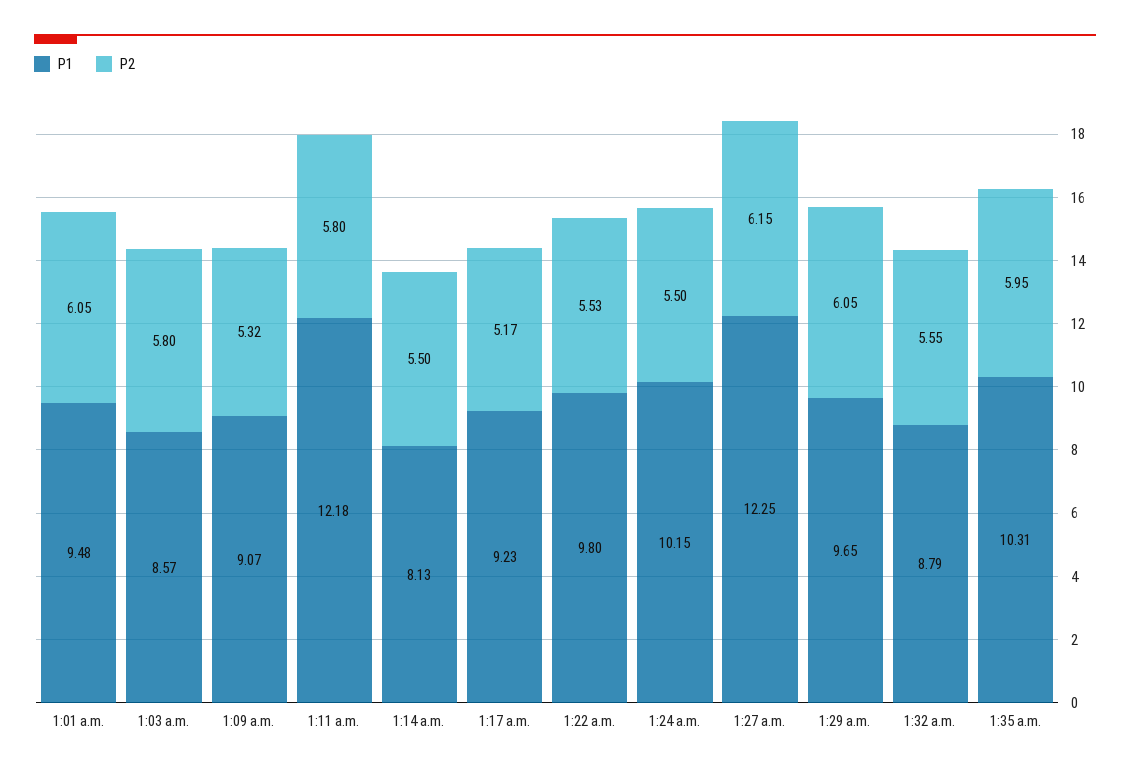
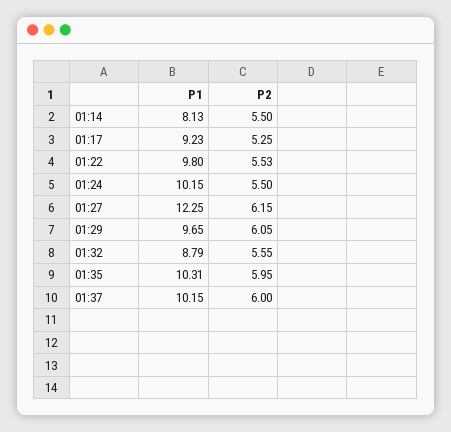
P1, 1:01 a.m.: 9.48 -> none
P2, 1:01 a.m.: 6.05 -> none
P1, 1:03 a.m.: 8.57 -> none
P2, 1:03 a.m.: 5.8 -> none
P1, 1:09 a.m.: 9.07 -> none
P2, 1:09 a.m.: 5.32 -> none
P1, 1:11 a.m.: 12.18 -> none
P2, 1:11 a.m.: 5.8 -> none
P2, 1:17 a.m.: 5.17 -> 5.25
P1, 01:37: none -> 10.15
P2, 01:37: none -> 6

